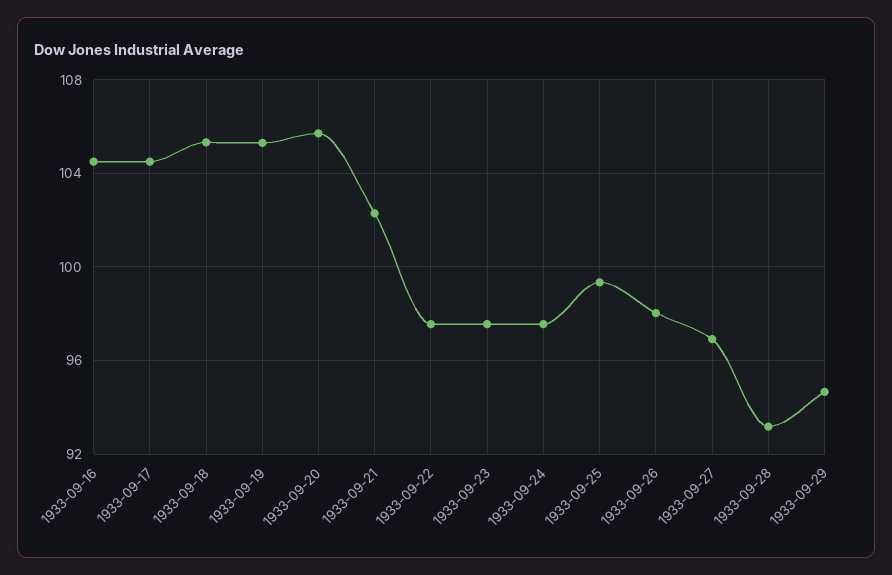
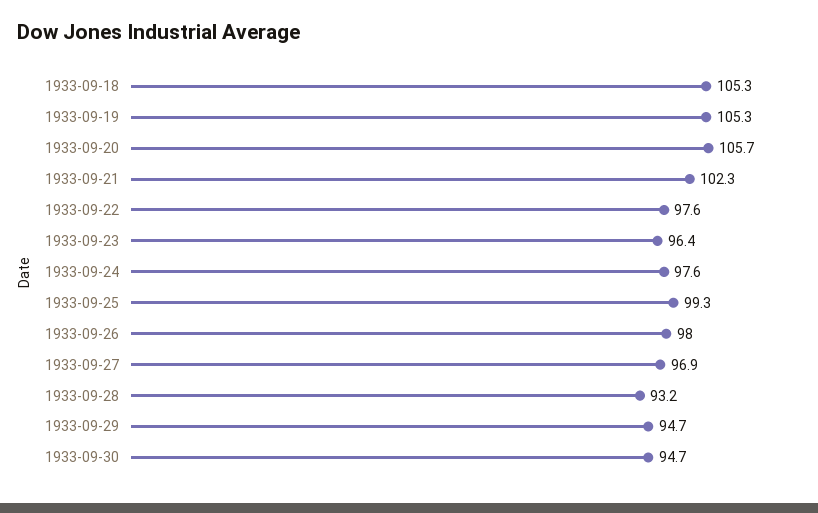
1933-09-16: 104.5 -> none
1933-09-17: 104.5 -> none
1933-09-23: 97.5 -> 96.4
1933-09-30: none -> 94.7

